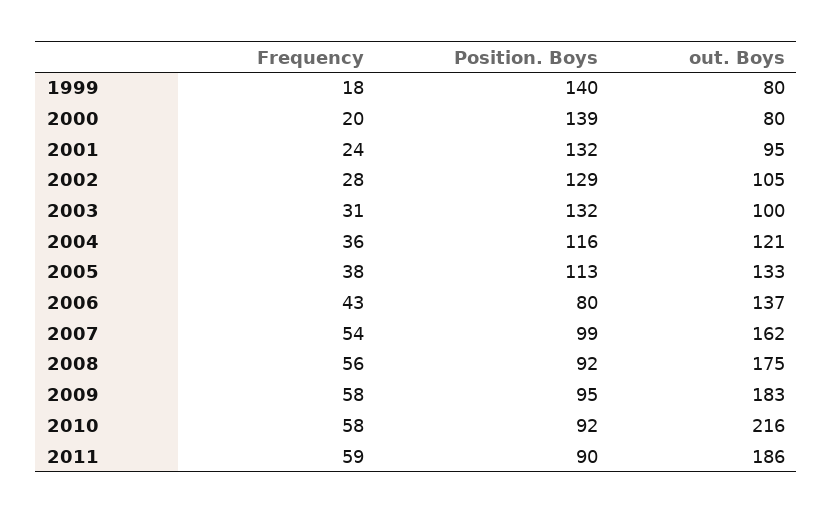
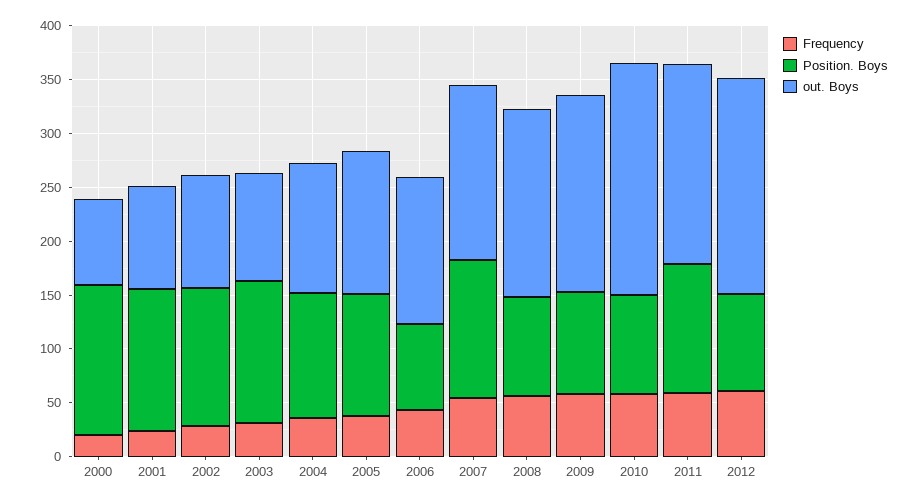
Frequency, 1999: 18 -> none
Position. Boys, 1999: 140 -> none
out. Boys, 1999: 80 -> none
Position. Boys, 2007: 99 -> 130
Position. Boys, 2011: 90 -> 120
Frequency, 2012: none -> 60
Position. Boys, 2012: none -> 90
out. Boys, 2012: none -> 200

